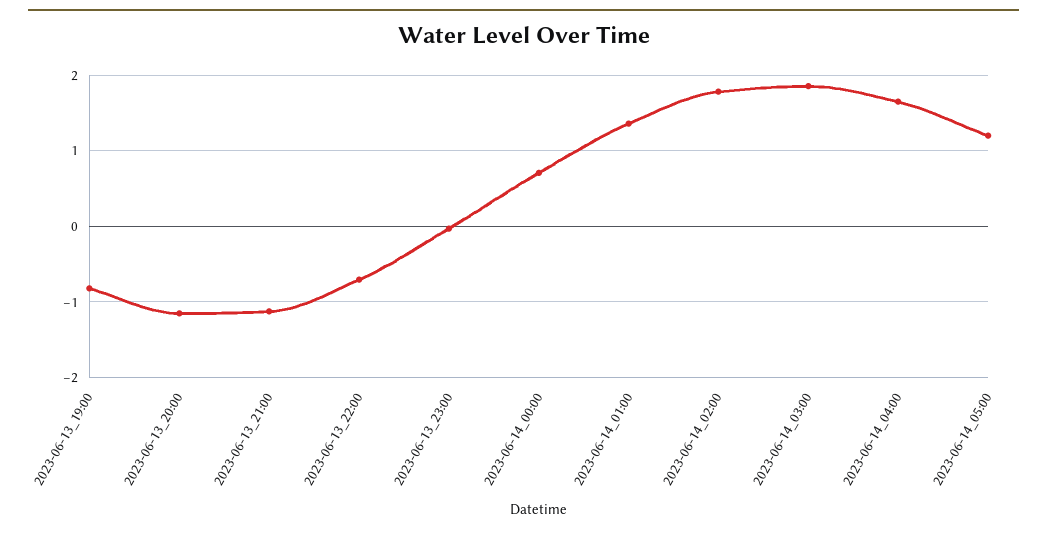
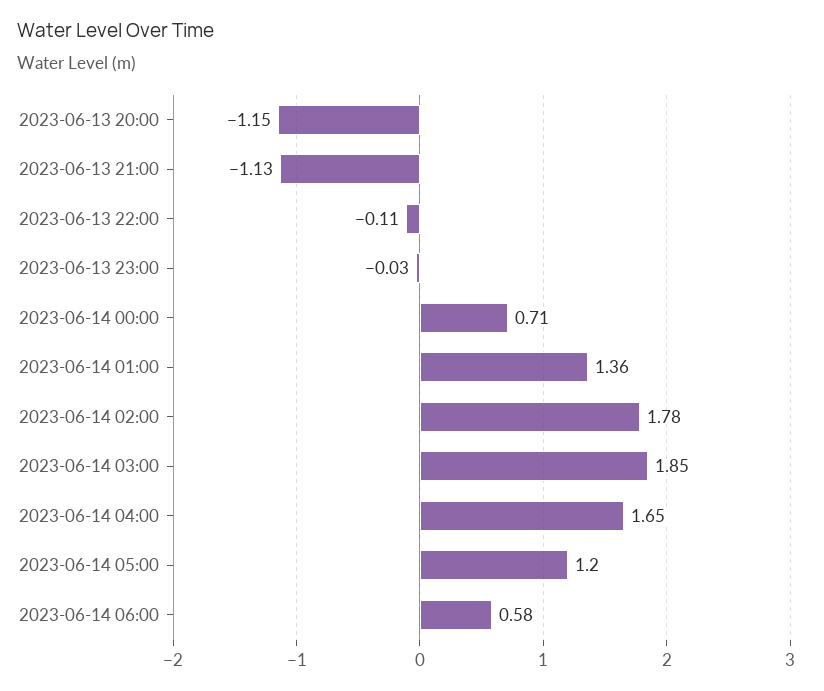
2023-06-13_19:00: -0.8 -> none
2023-06-13_22:00: -0.7 -> -0.11
2023-06-14 06:00: none -> 0.58

